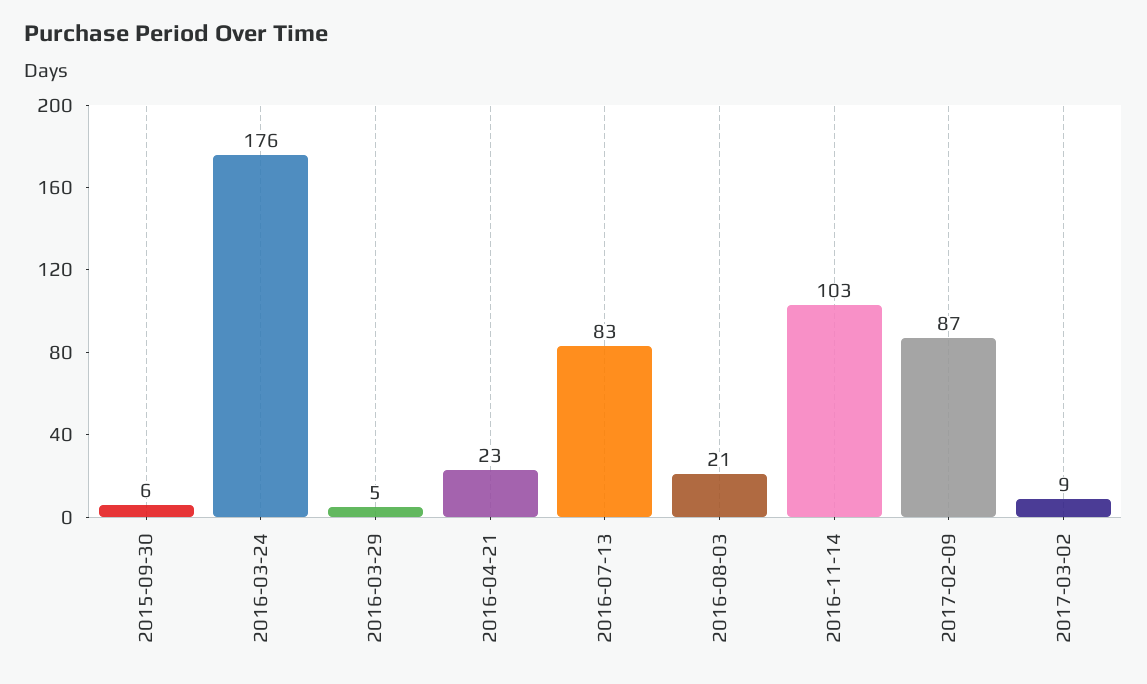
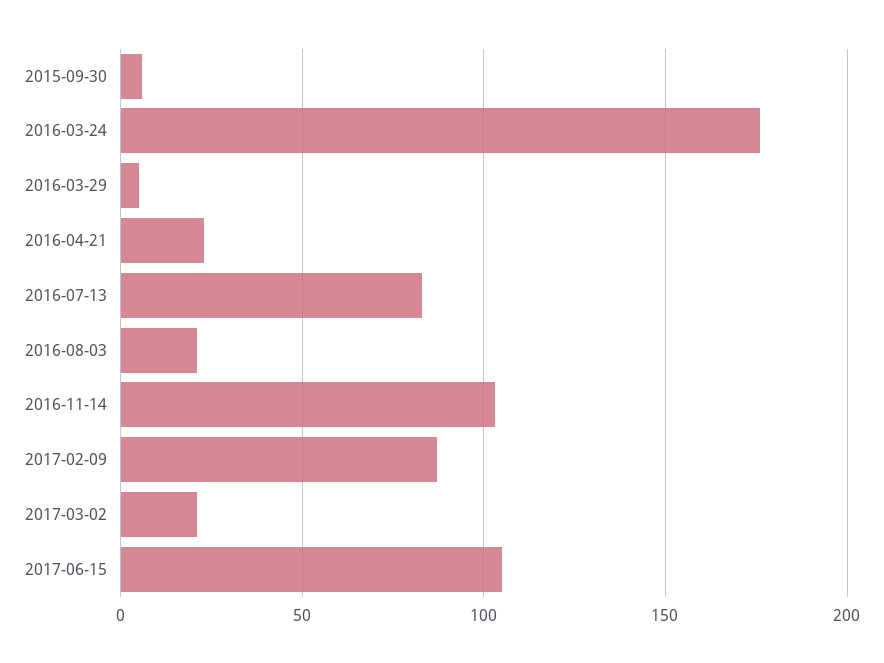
2017-03-02: 9 -> 20
2017-06-15: none -> 105

